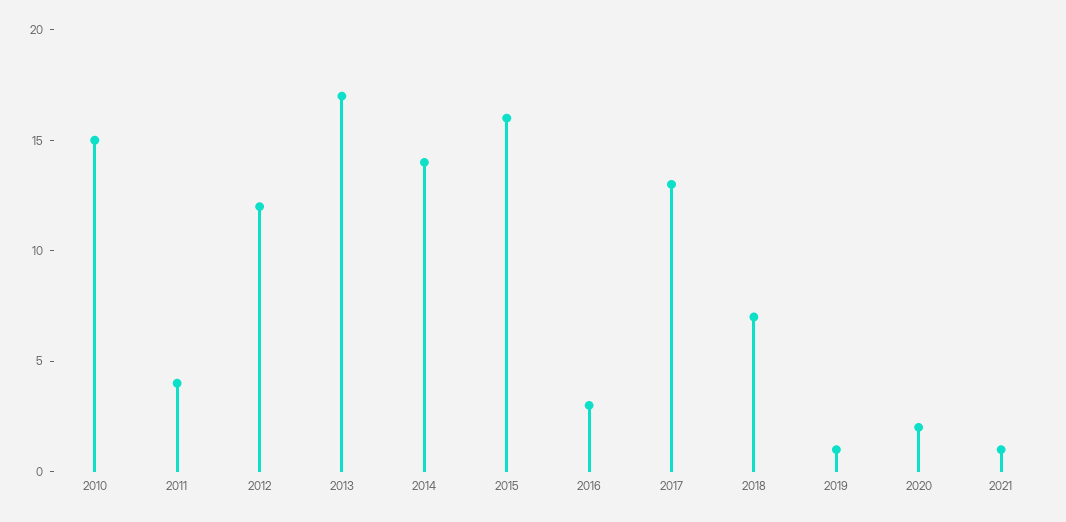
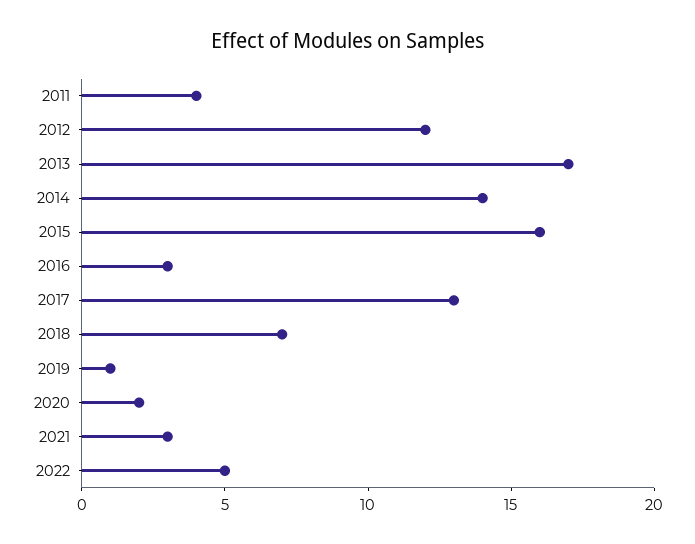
2010: 15 -> none
2021: 1 -> 3
2022: none -> 5

